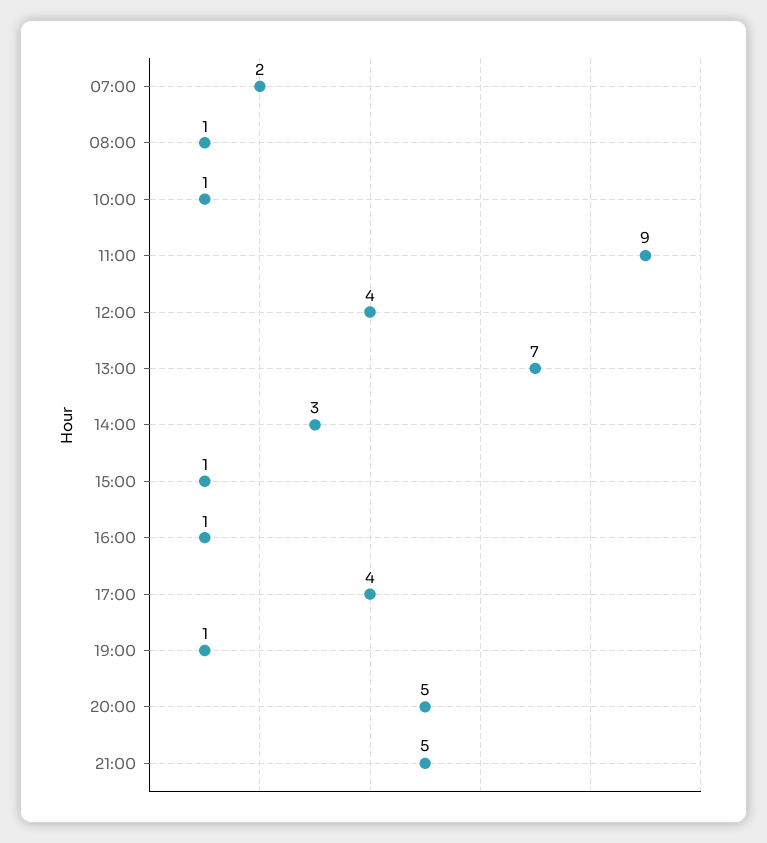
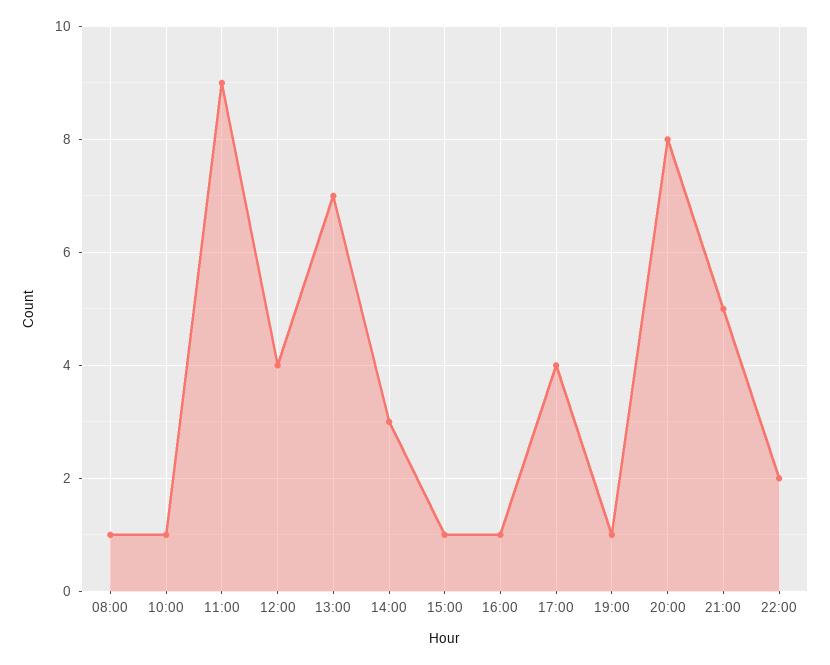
07:00: 2 -> none
20:00: 5 -> 8
22:00: none -> 2

